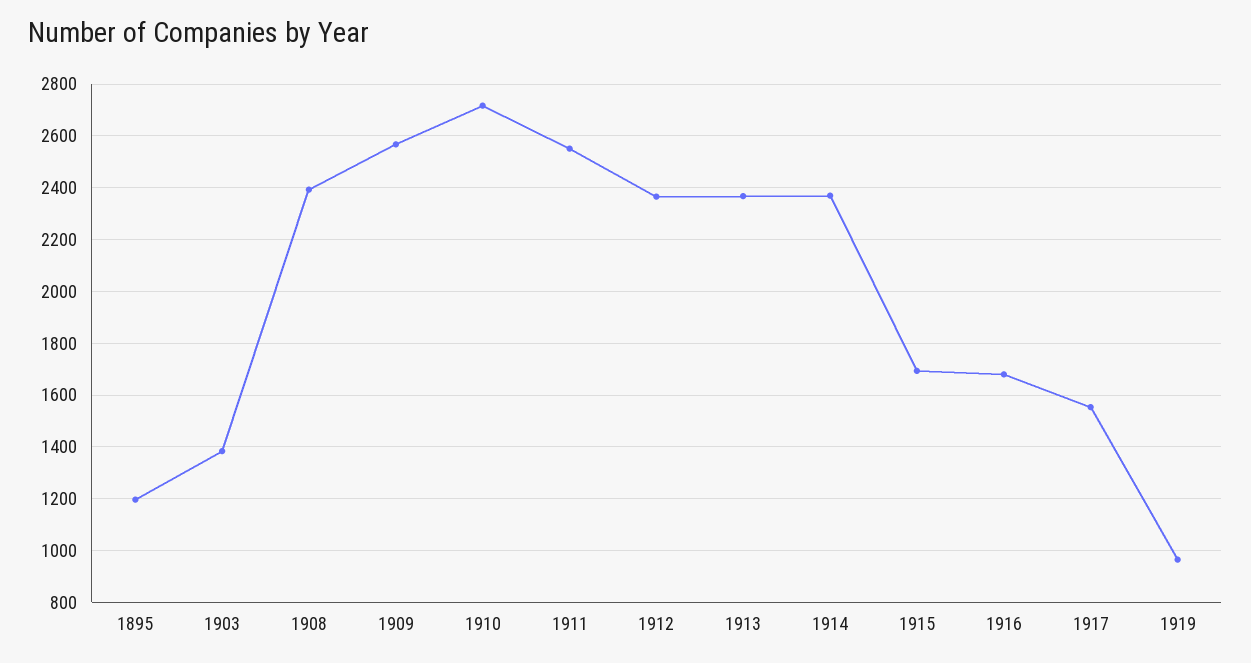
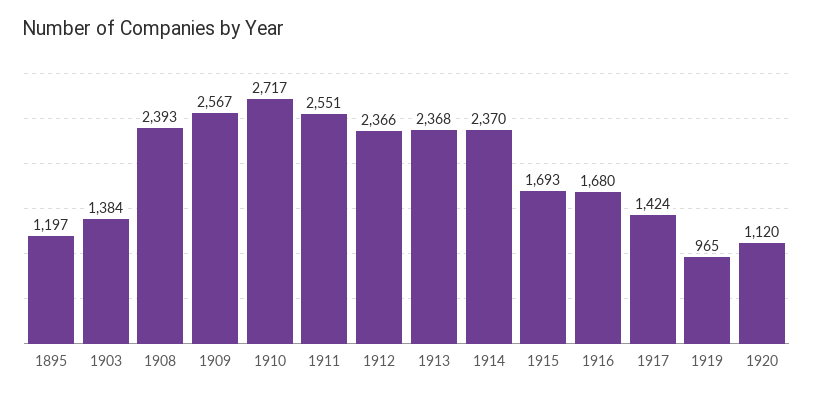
1917: 1550 -> 1424
1920: none -> 1120

